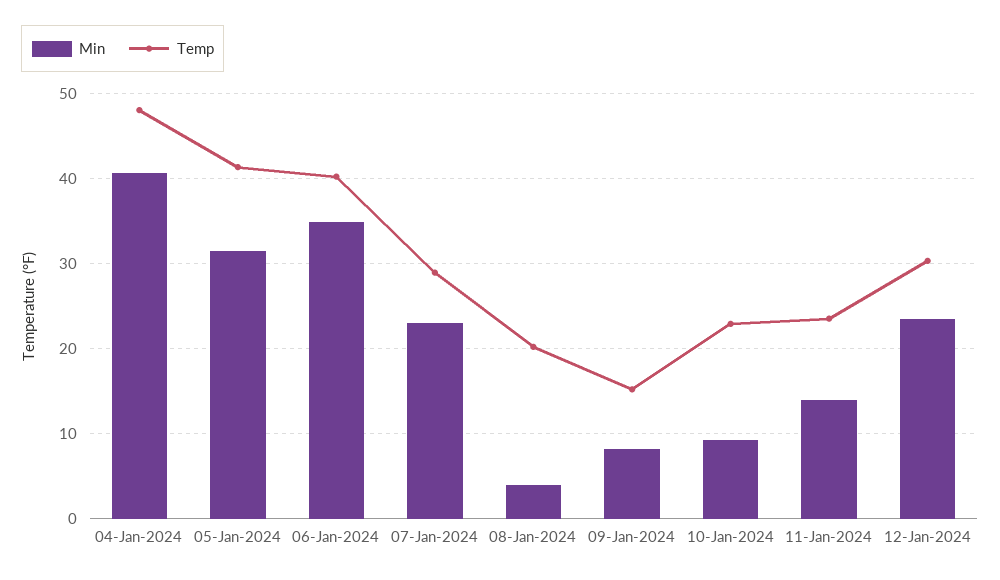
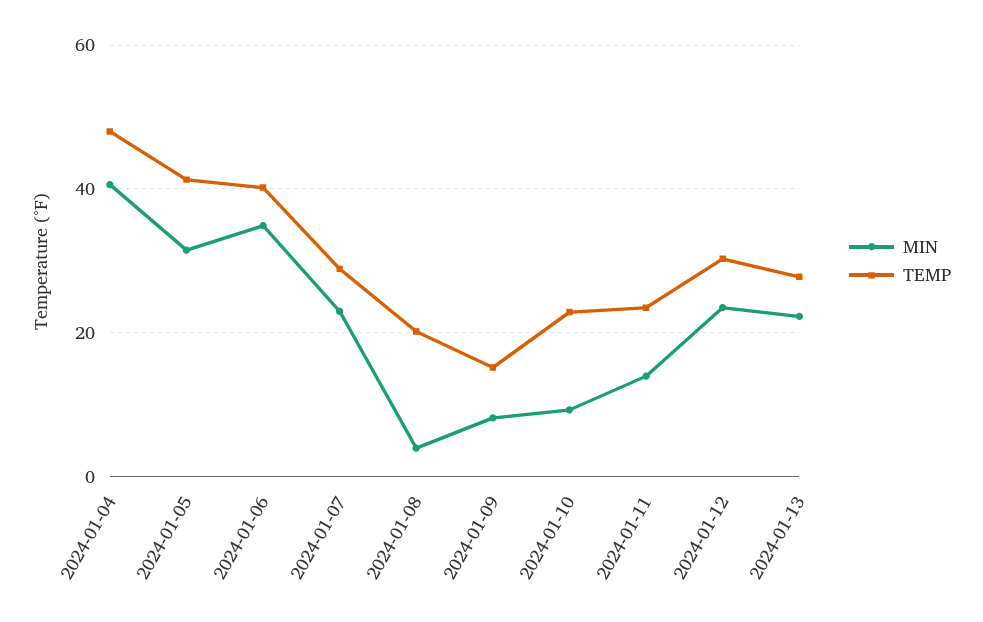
Min, 2024-01-13: none -> 22
Temp, 2024-01-13: none -> 28

